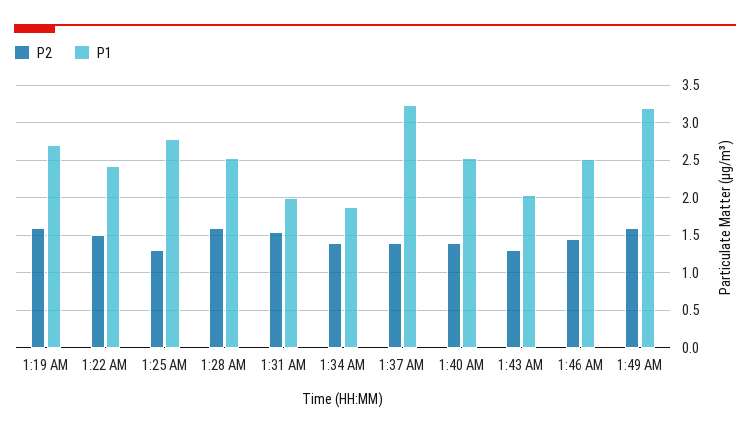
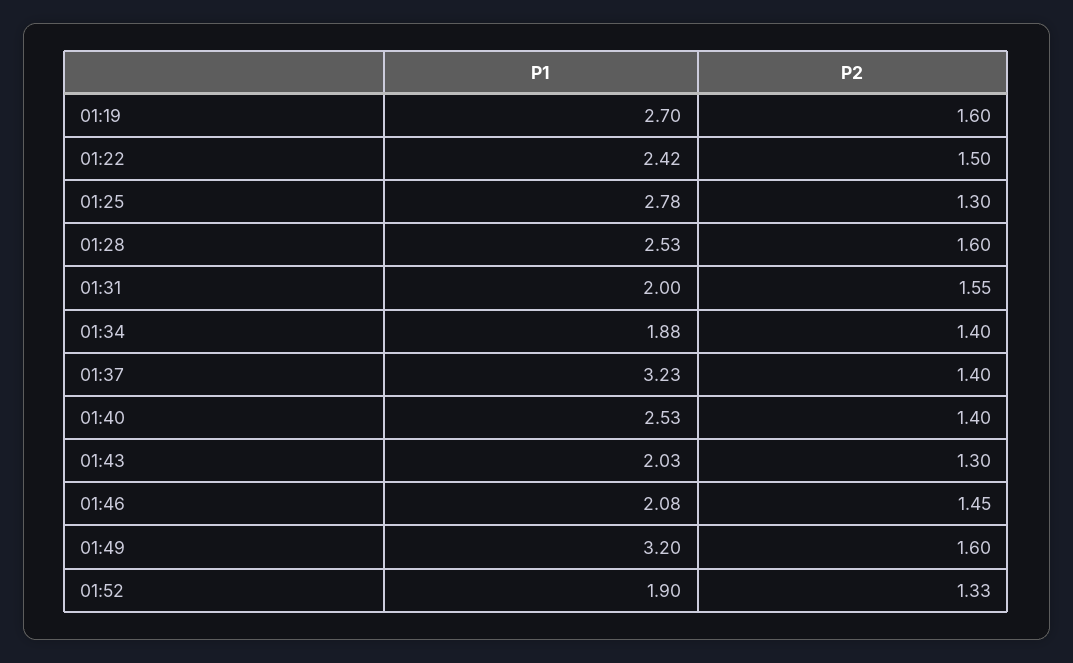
P1, 1:46 AM: 2.5 -> 2.08
P1, 01:52: none -> 1.9
P2, 01:52: none -> 1.33

